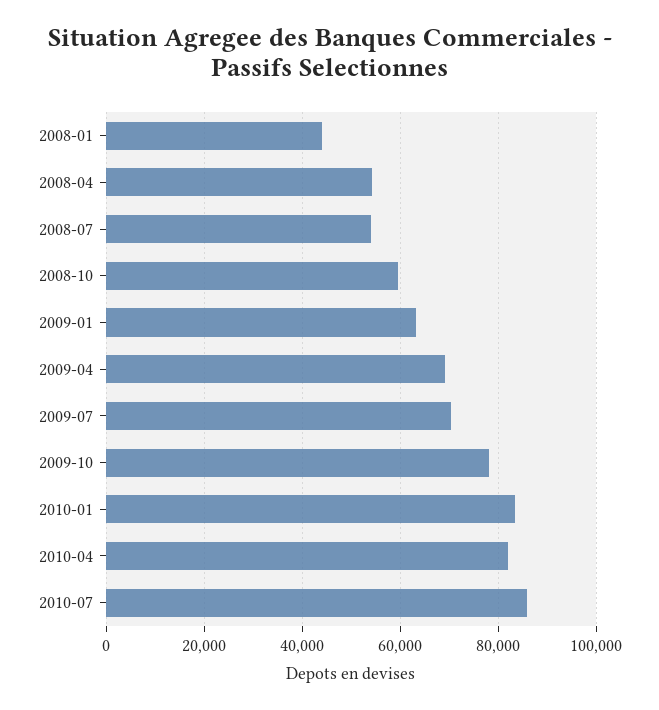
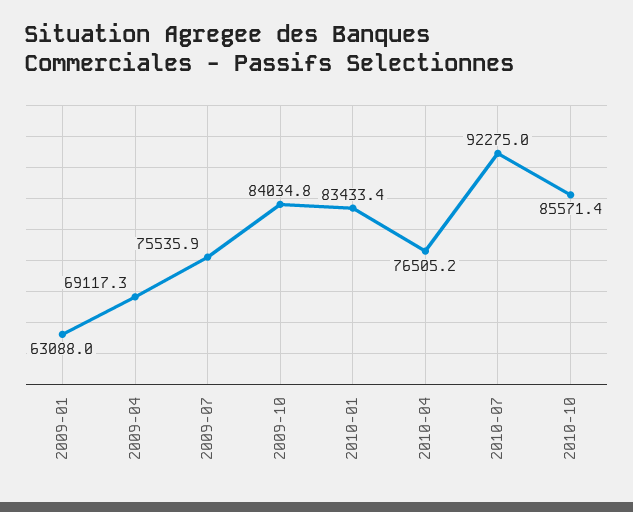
2008-01: 44000 -> none
2008-04: 54000 -> none
2008-07: 54000 -> none
2008-10: 60000 -> none
2009-07: 70000 -> 75535.9
2009-10: 78000 -> 84034.8
2010-04: 82000 -> 76505.2
2010-07: 86000 -> 92275
2010-10: none -> 85571.4

